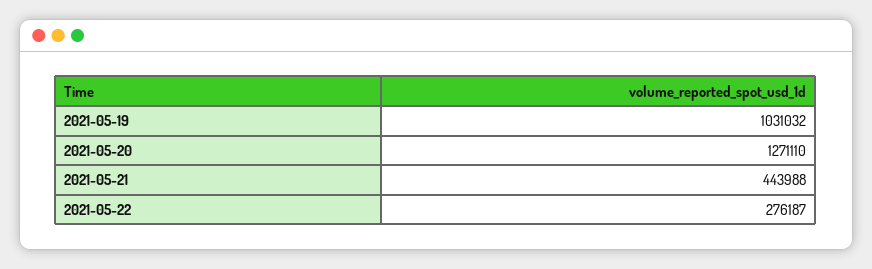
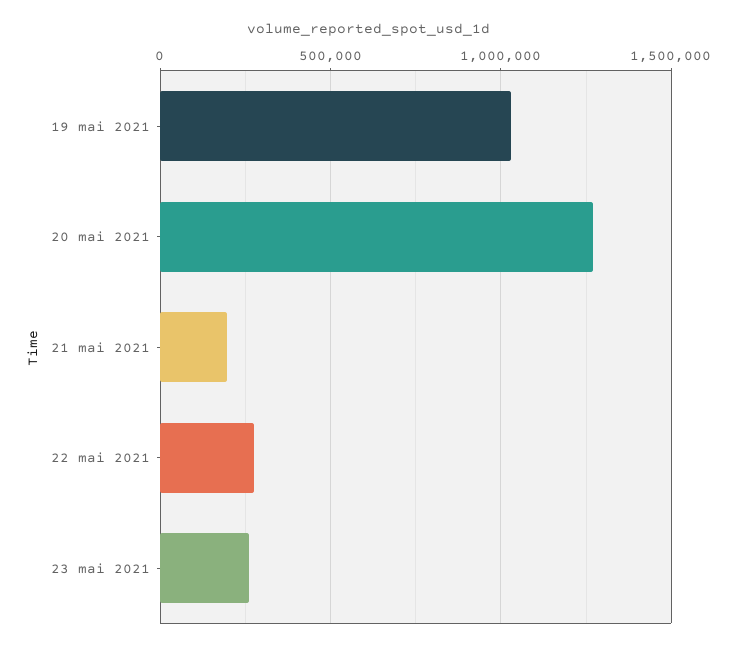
2021-05-21: 443988 -> 200000
23 mai 2021: none -> 250000

